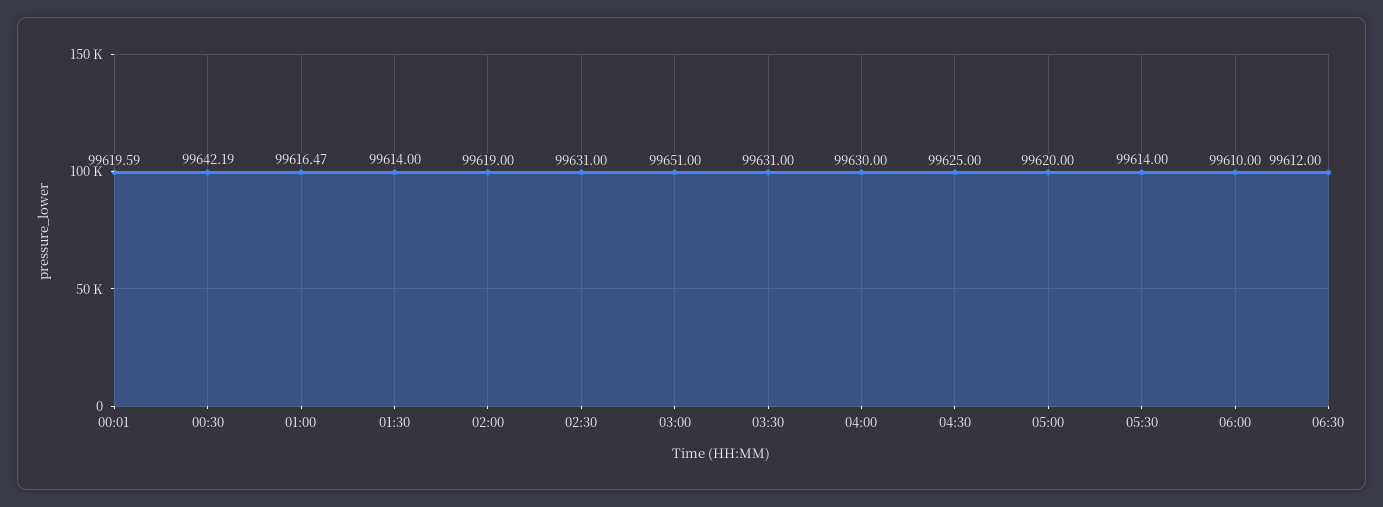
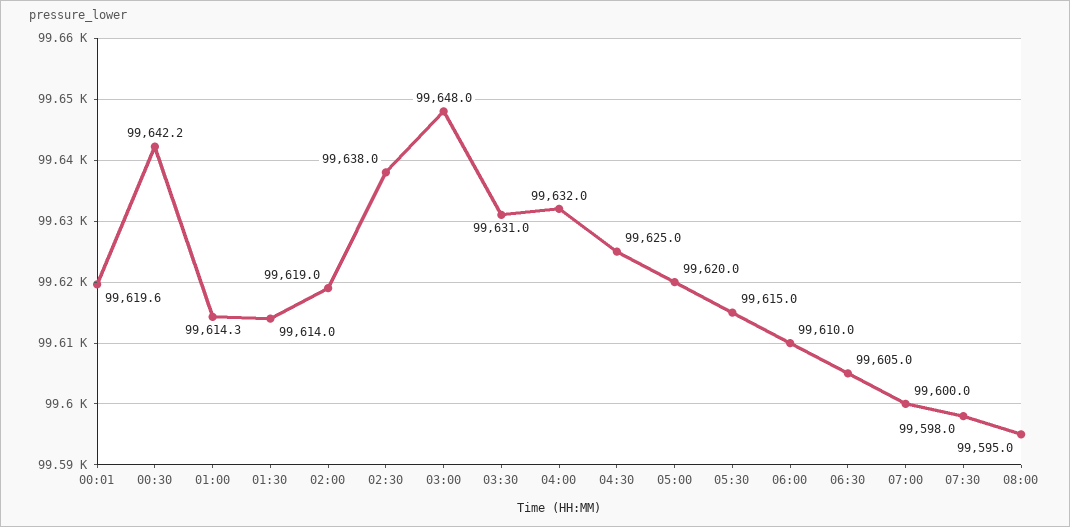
01:00: 99616.47 -> 99614.3
02:30: 99631 -> 99638
03:00: 99651 -> 99648
04:00: 99630 -> 99632
05:30: 99614 -> 99615
06:30: 99612 -> 99605
07:00: none -> 99600
07:30: none -> 99598
08:00: none -> 99595

